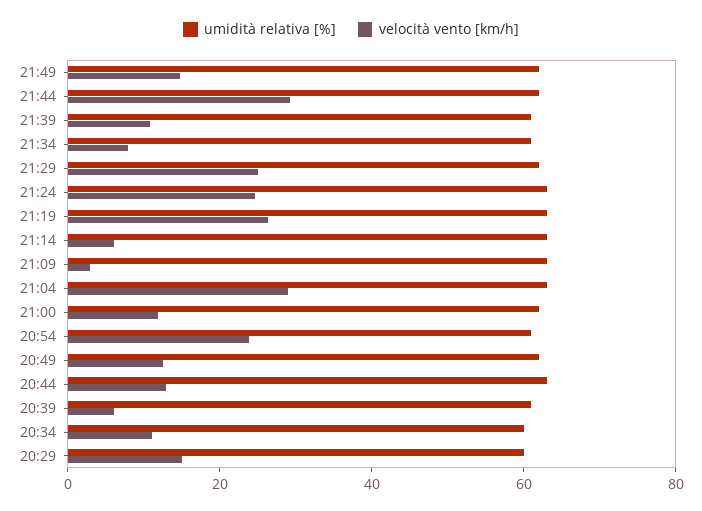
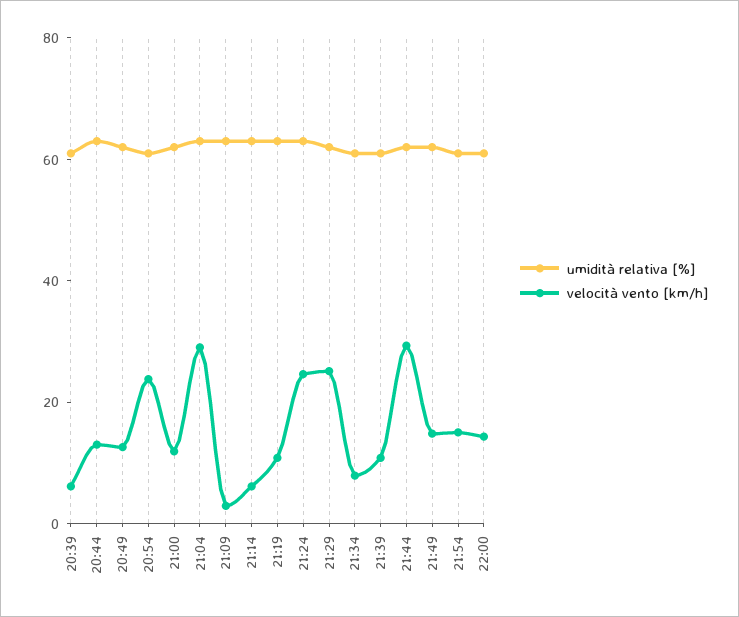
velocità vento [km/h], 21:19: 25 -> 10
umidità relativa [%], 20:34: 60 -> none
velocità vento [km/h], 20:34: 10 -> none
umidità relativa [%], 20:29: 60 -> none
velocità vento [km/h], 20:29: 15 -> none
umidità relativa [%], 21:54: none -> 60
velocità vento [km/h], 21:54: none -> 15
umidità relativa [%], 22:00: none -> 60
velocità vento [km/h], 22:00: none -> 15

